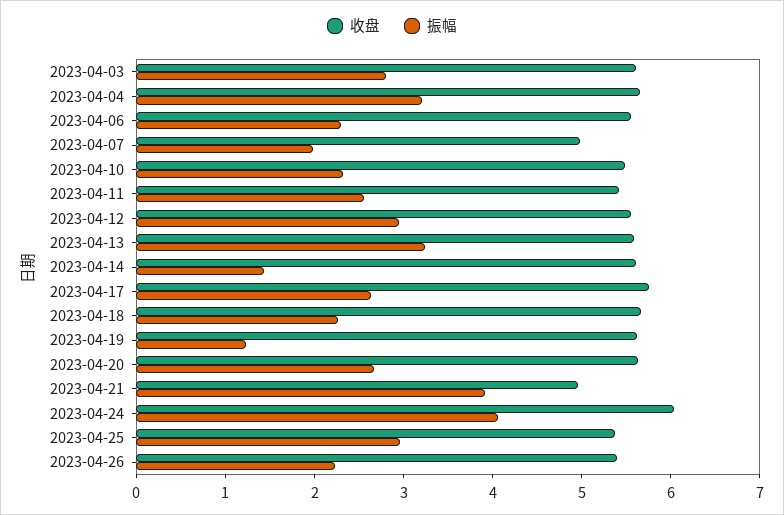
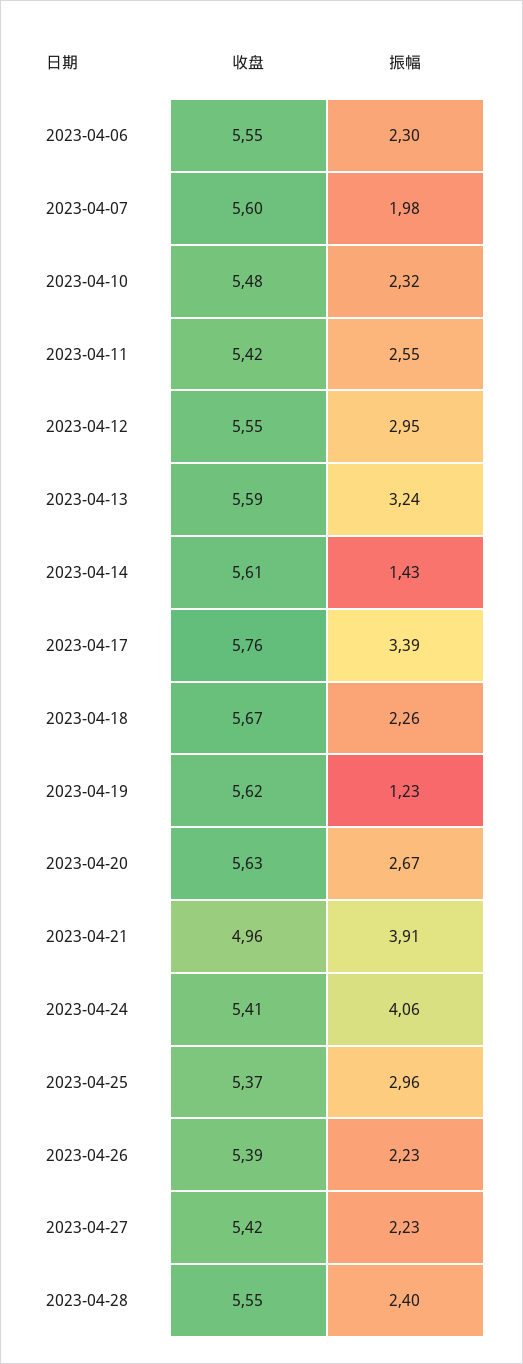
收盘, 2023-04-03: 5.6 -> none
振幅, 2023-04-03: 2.8 -> none
收盘, 2023-04-04: 5.6 -> none
振幅, 2023-04-04: 3.2 -> none
收盘, 2023-04-07: 5 -> 5.6
振幅, 2023-04-17: 2.6 -> 3.39
收盘, 2023-04-24: 6 -> 5.41
收盘, 2023-04-27: none -> 5.42
振幅, 2023-04-27: none -> 2.23
收盘, 2023-04-28: none -> 5.55
振幅, 2023-04-28: none -> 2.4

